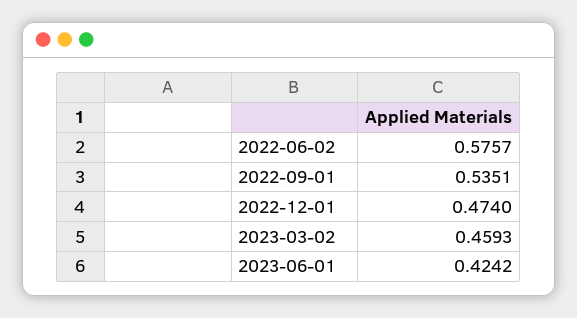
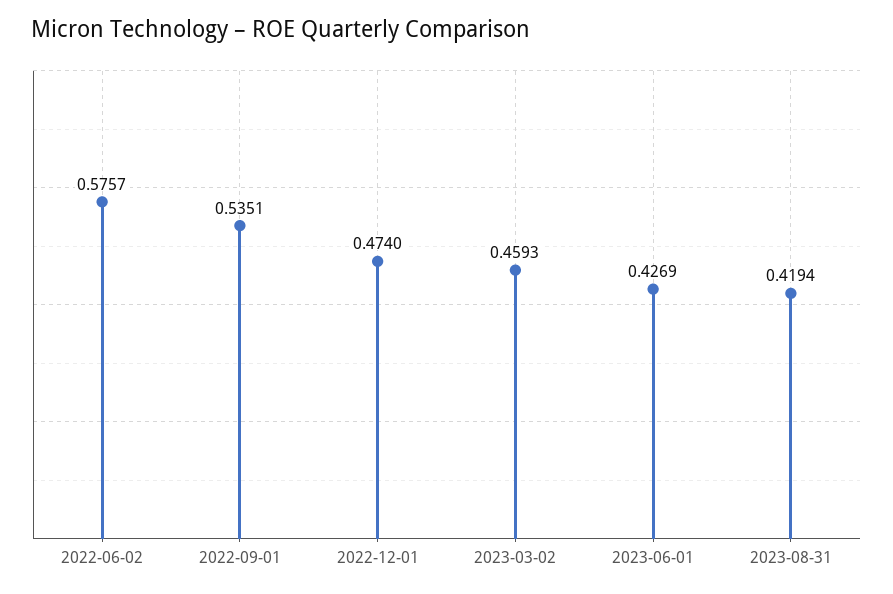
2023-06-01: 0.4242 -> 0.4269
2023-08-31: none -> 0.4194

